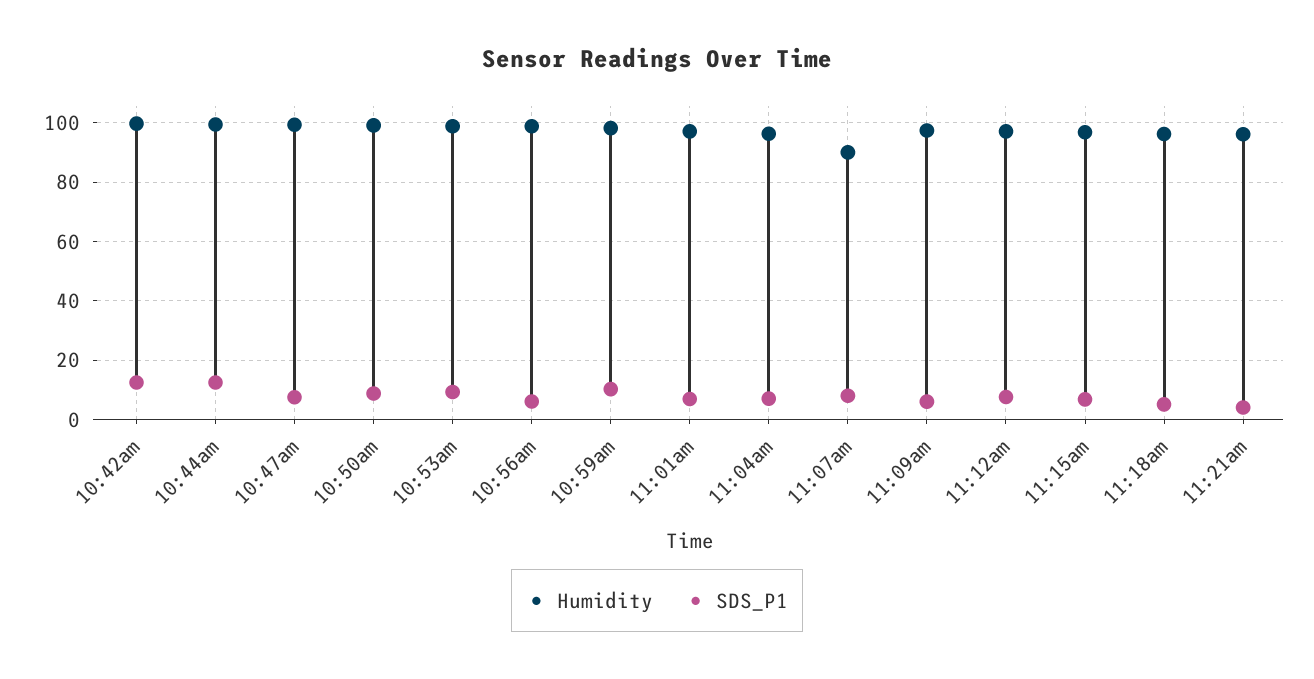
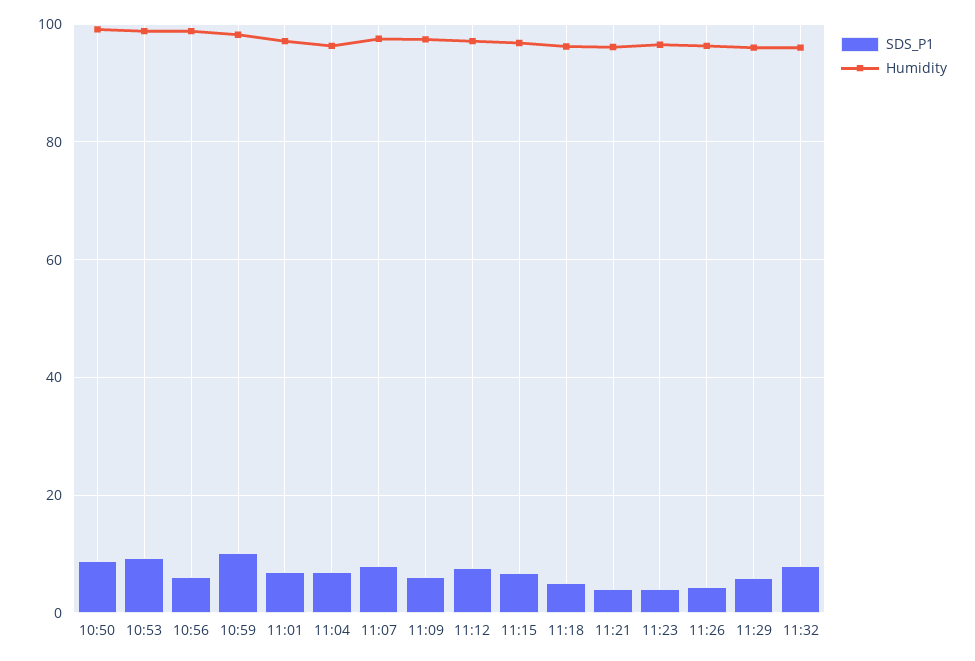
Humidity, 10:42am: 100 -> none
SDS_P1, 10:42am: 12.5 -> none
Humidity, 10:44am: 100 -> none
SDS_P1, 10:44am: 12.5 -> none
Humidity, 10:47am: 100 -> none
SDS_P1, 10:47am: 7.5 -> none
Humidity, 11:07am: 90 -> 98
SDS_P1, 11:23: none -> 4
Humidity, 11:23: none -> 96
SDS_P1, 11:26: none -> 4
Humidity, 11:26: none -> 96
SDS_P1, 11:29: none -> 6
Humidity, 11:29: none -> 96
SDS_P1, 11:32: none -> 8
Humidity, 11:32: none -> 96

